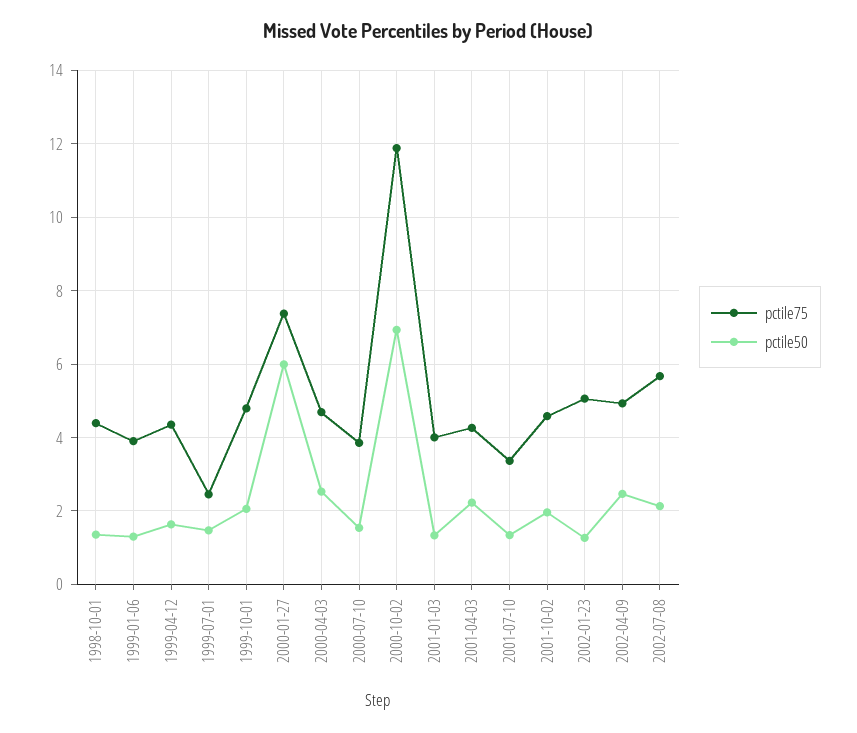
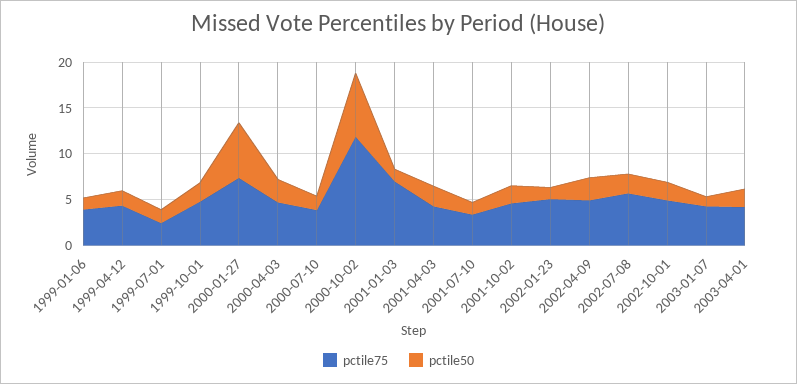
pctile75, 1998-10-01: 4.4 -> none
pctile50, 1998-10-01: 1.4 -> none
pctile75, 2001-01-03: 4 -> 7
pctile75, 2002-10-01: none -> 5
pctile50, 2002-10-01: none -> 2
pctile75, 2003-01-07: none -> 4
pctile50, 2003-01-07: none -> 1
pctile75, 2003-04-01: none -> 4
pctile50, 2003-04-01: none -> 2

